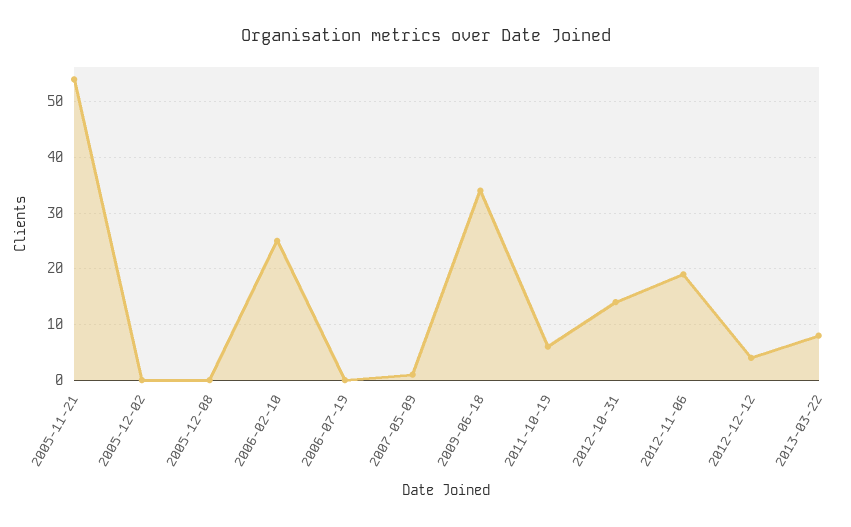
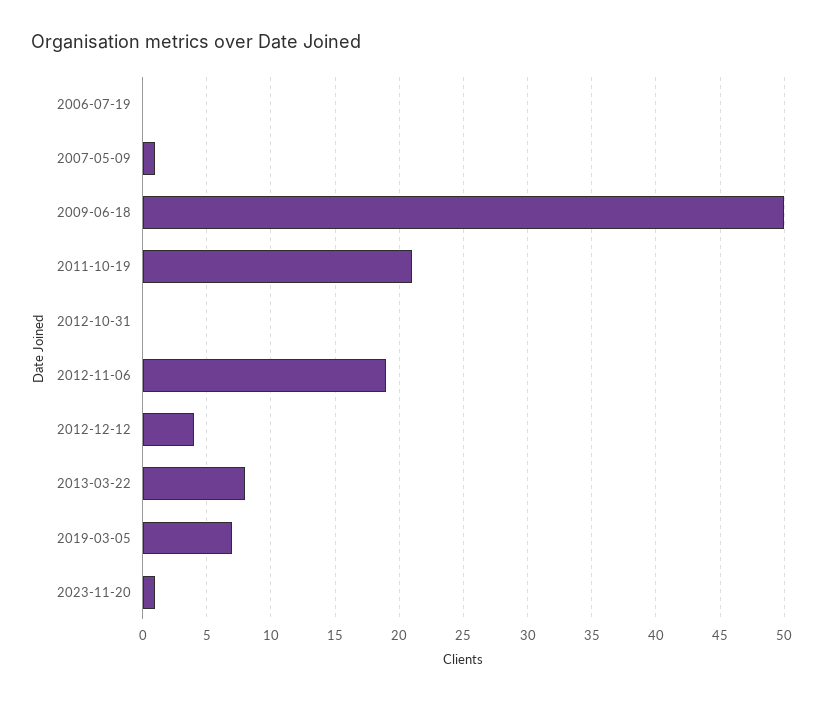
2005-11-21: 55 -> none
2005-12-02: 0 -> none
2005-12-08: 0 -> none
2006-02-10: 25 -> none
2009-06-18: 35 -> 50
2011-10-19: 5 -> 21
2012-10-31: 15 -> 0
2019-03-05: none -> 7
2023-11-20: none -> 1

